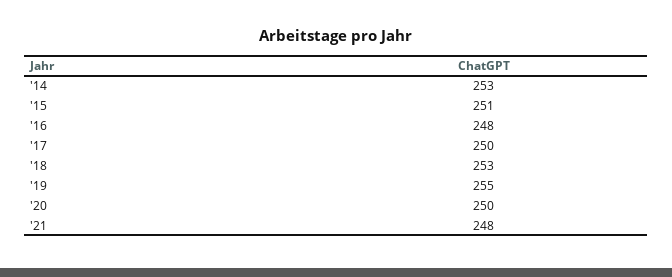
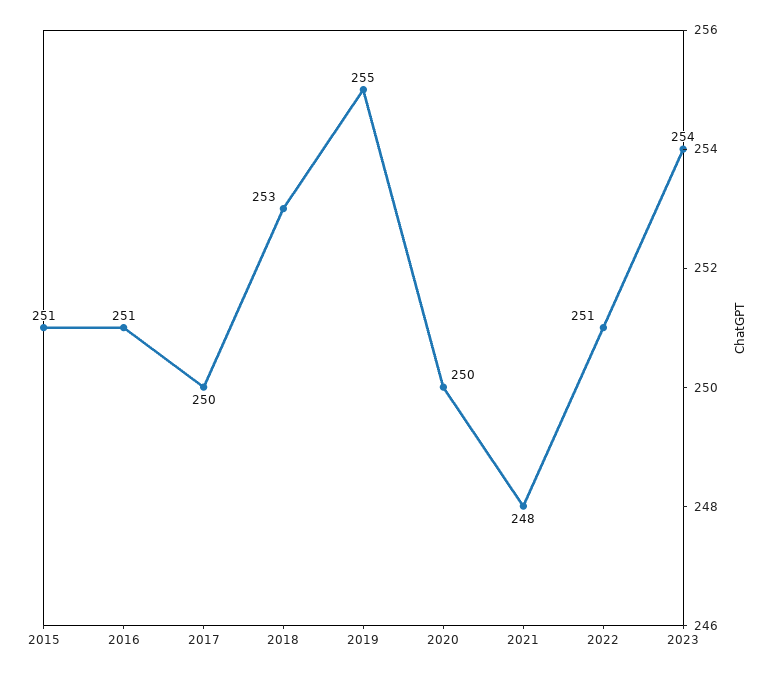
'14: 253 -> none
'16: 248 -> 251
2022: none -> 251
2023: none -> 254

